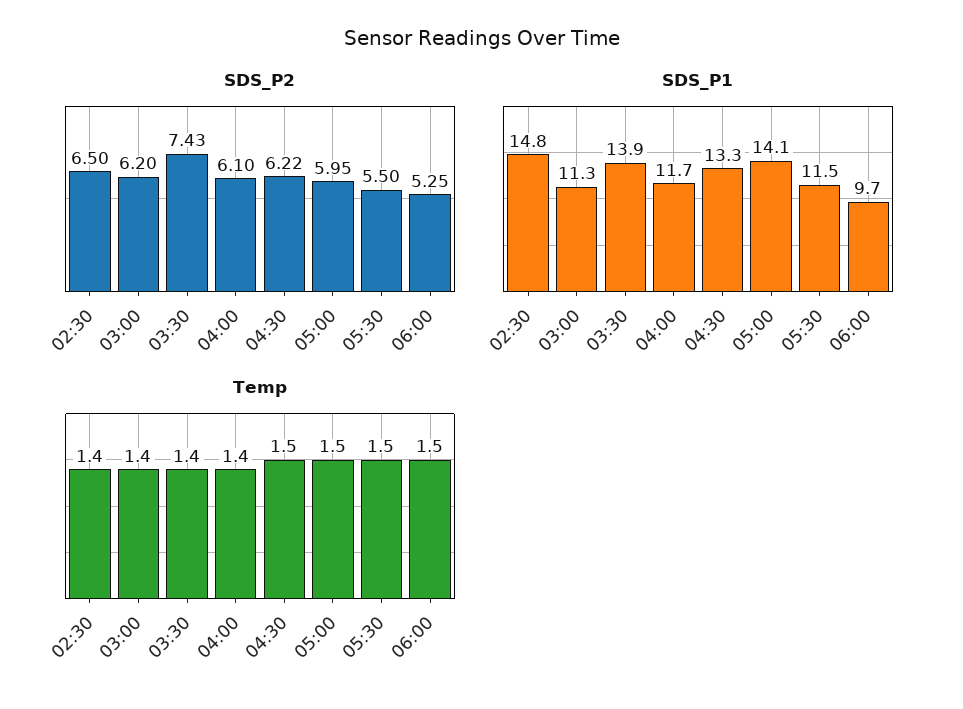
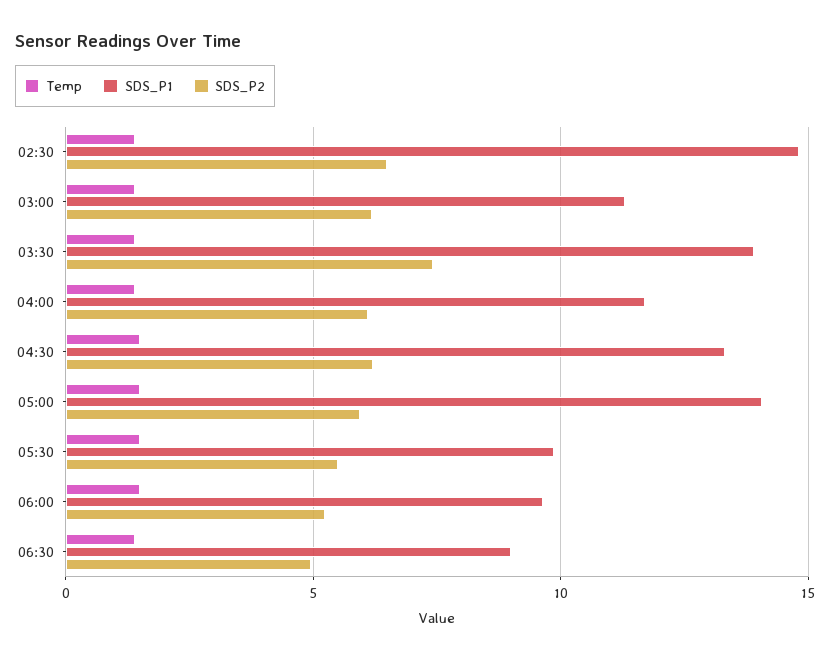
SDS_P1, 05:30: 11.5 -> 10
Temp, 06:30: none -> 1.5
SDS_P1, 06:30: none -> 9
SDS_P2, 06:30: none -> 5

